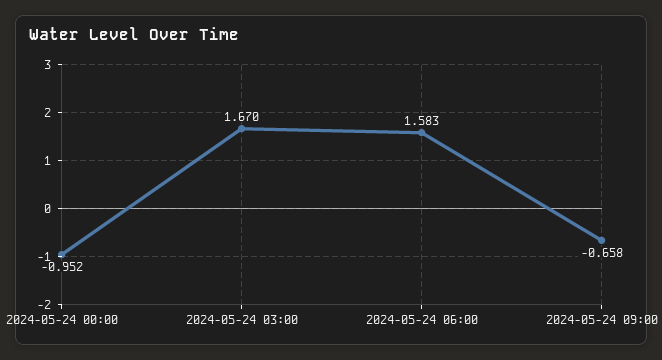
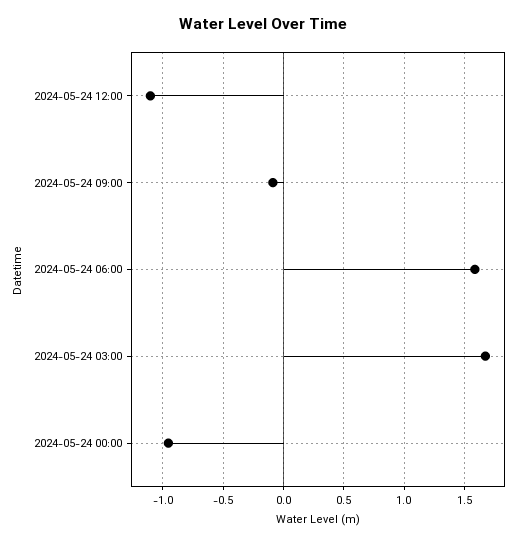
2024-05-24 09:00: -0.658 -> -0.1
2024-05-24 12:00: none -> -1.1

